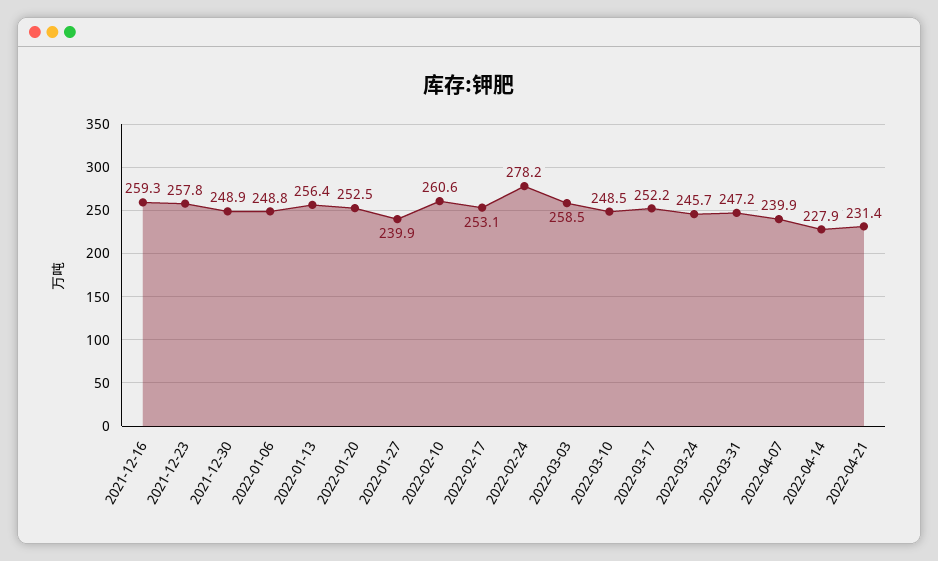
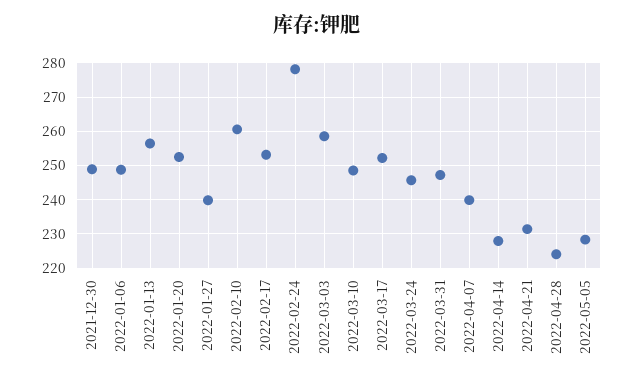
2021-12-16: 259.3 -> none
2021-12-23: 257.8 -> none
2022-04-28: none -> 224
2022-05-05: none -> 228

